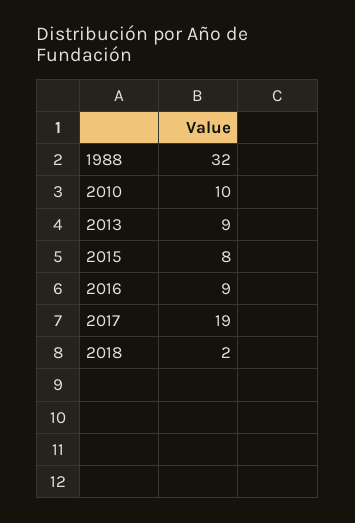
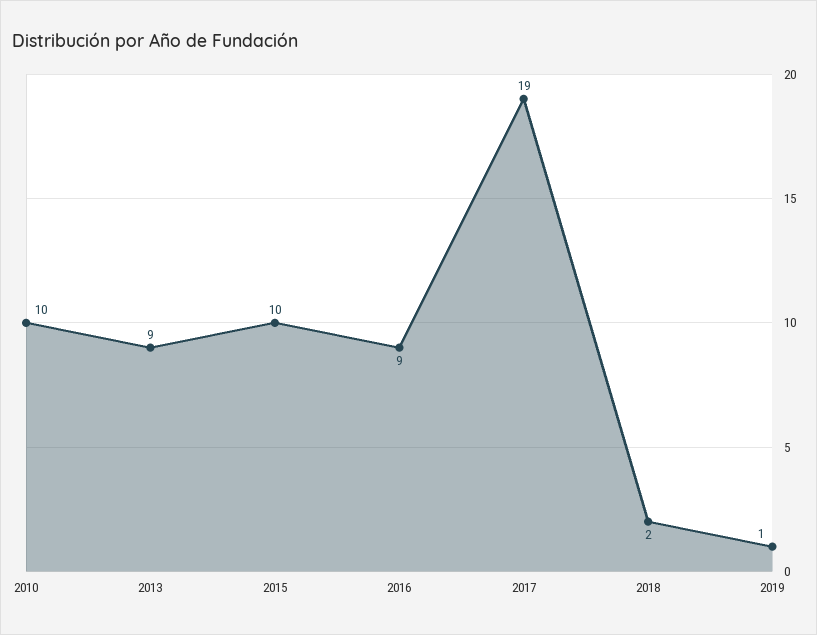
1988: 32 -> none
2015: 8 -> 10
2019: none -> 1

